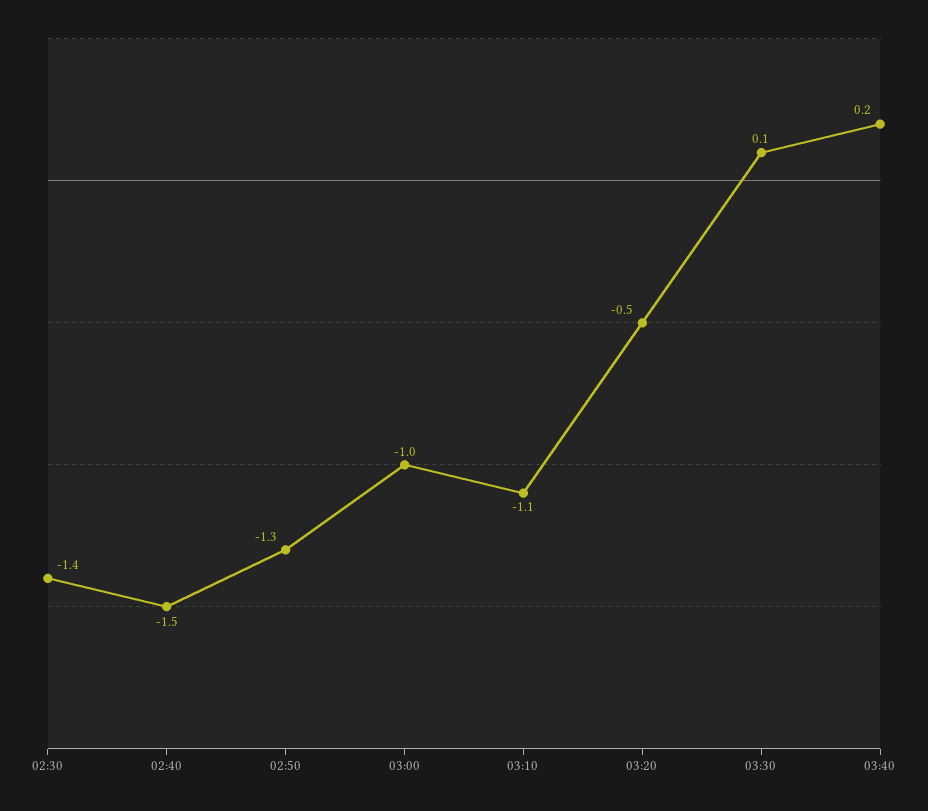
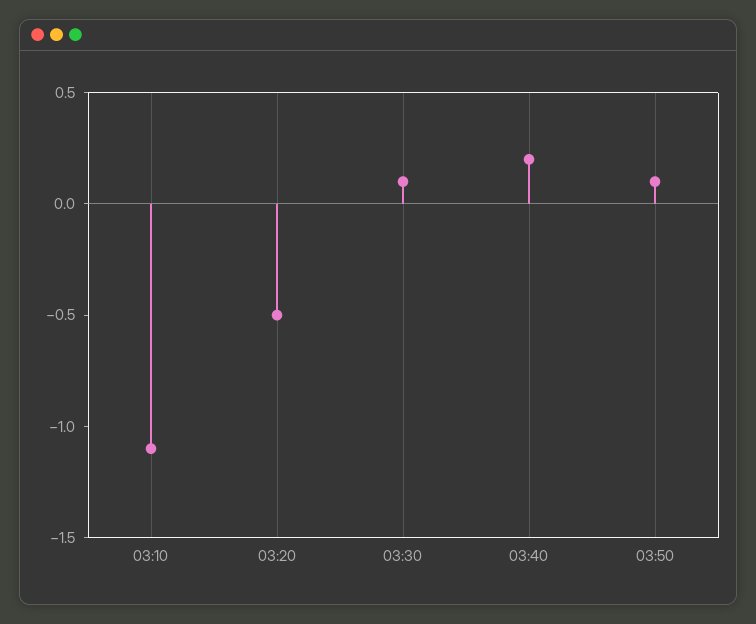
02:30: -1.4 -> none
02:40: -1.5 -> none
02:50: -1.3 -> none
03:00: -1 -> none
03:50: none -> 0.1

